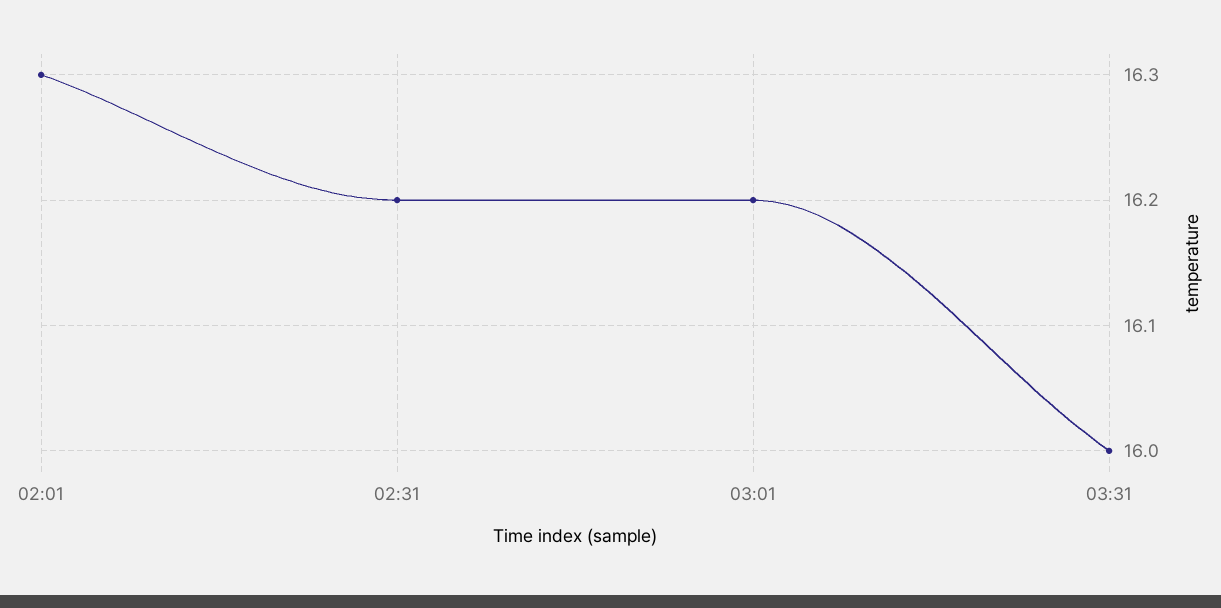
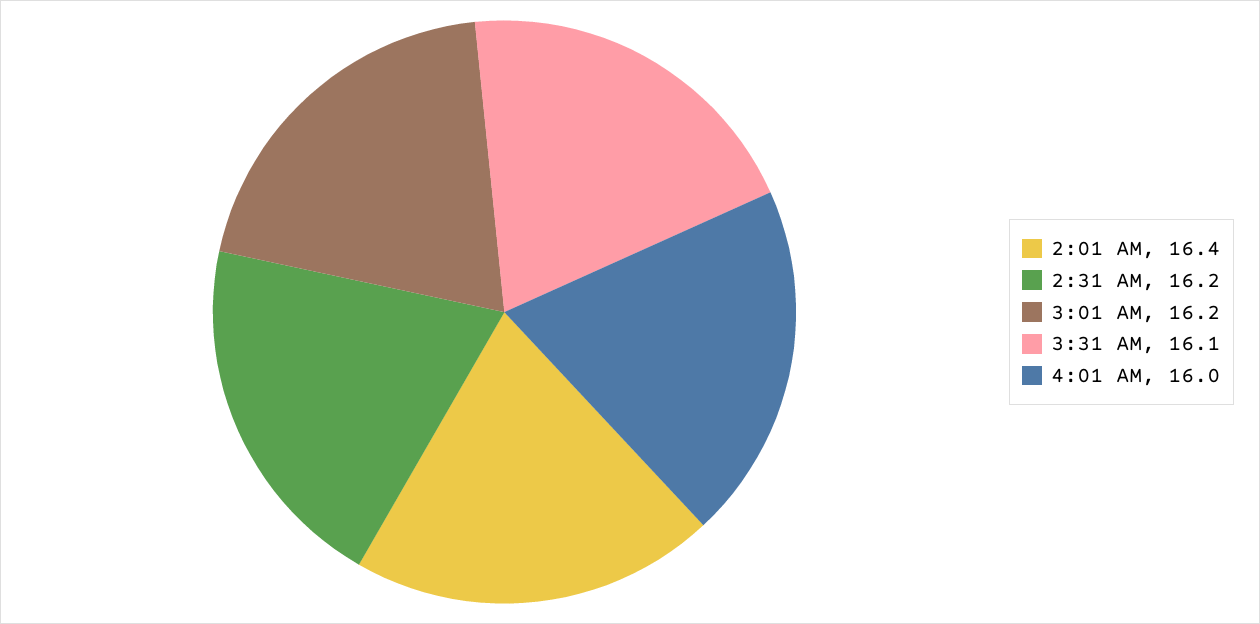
02:01: 16.3 -> 16.4
03:31: 16 -> 16.1
4:01 AM: none -> 16

